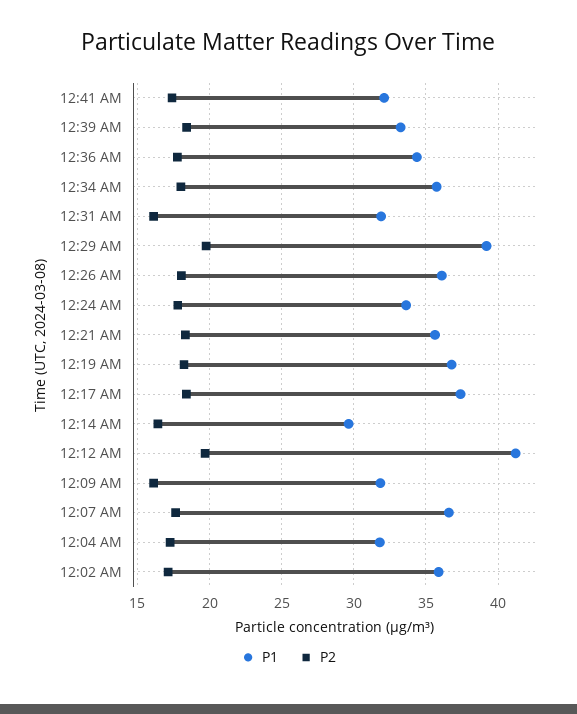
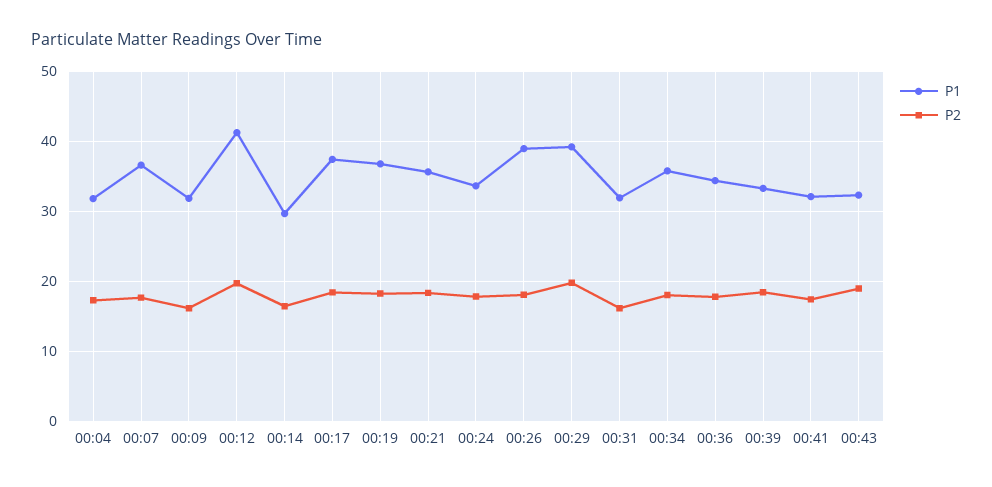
P1, 12:26 AM: 36 -> 39
P1, 12:02 AM: 36 -> none
P2, 12:02 AM: 17 -> none
P1, 00:43: none -> 32
P2, 00:43: none -> 19

